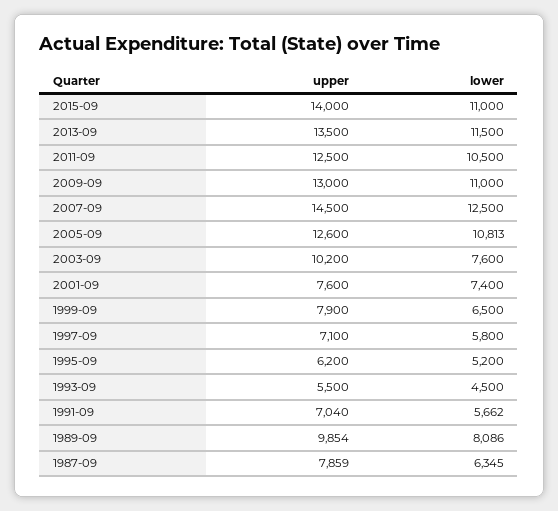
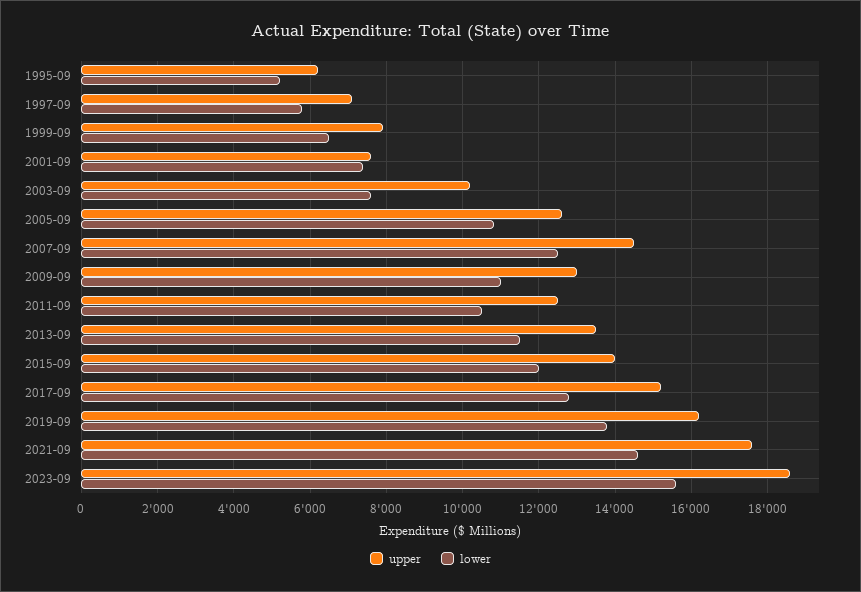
lower, 2015-09: 11000 -> 12000
upper, 1993-09: 5500 -> none
lower, 1993-09: 4500 -> none
upper, 1991-09: 7040 -> none
lower, 1991-09: 5662 -> none
upper, 1989-09: 9854 -> none
lower, 1989-09: 8086 -> none
upper, 1987-09: 7859 -> none
lower, 1987-09: 6345 -> none
upper, 2017-09: none -> 15200
lower, 2017-09: none -> 12800
upper, 2019-09: none -> 16200
lower, 2019-09: none -> 13800
upper, 2021-09: none -> 17600
lower, 2021-09: none -> 14600
upper, 2023-09: none -> 18600
lower, 2023-09: none -> 15600

